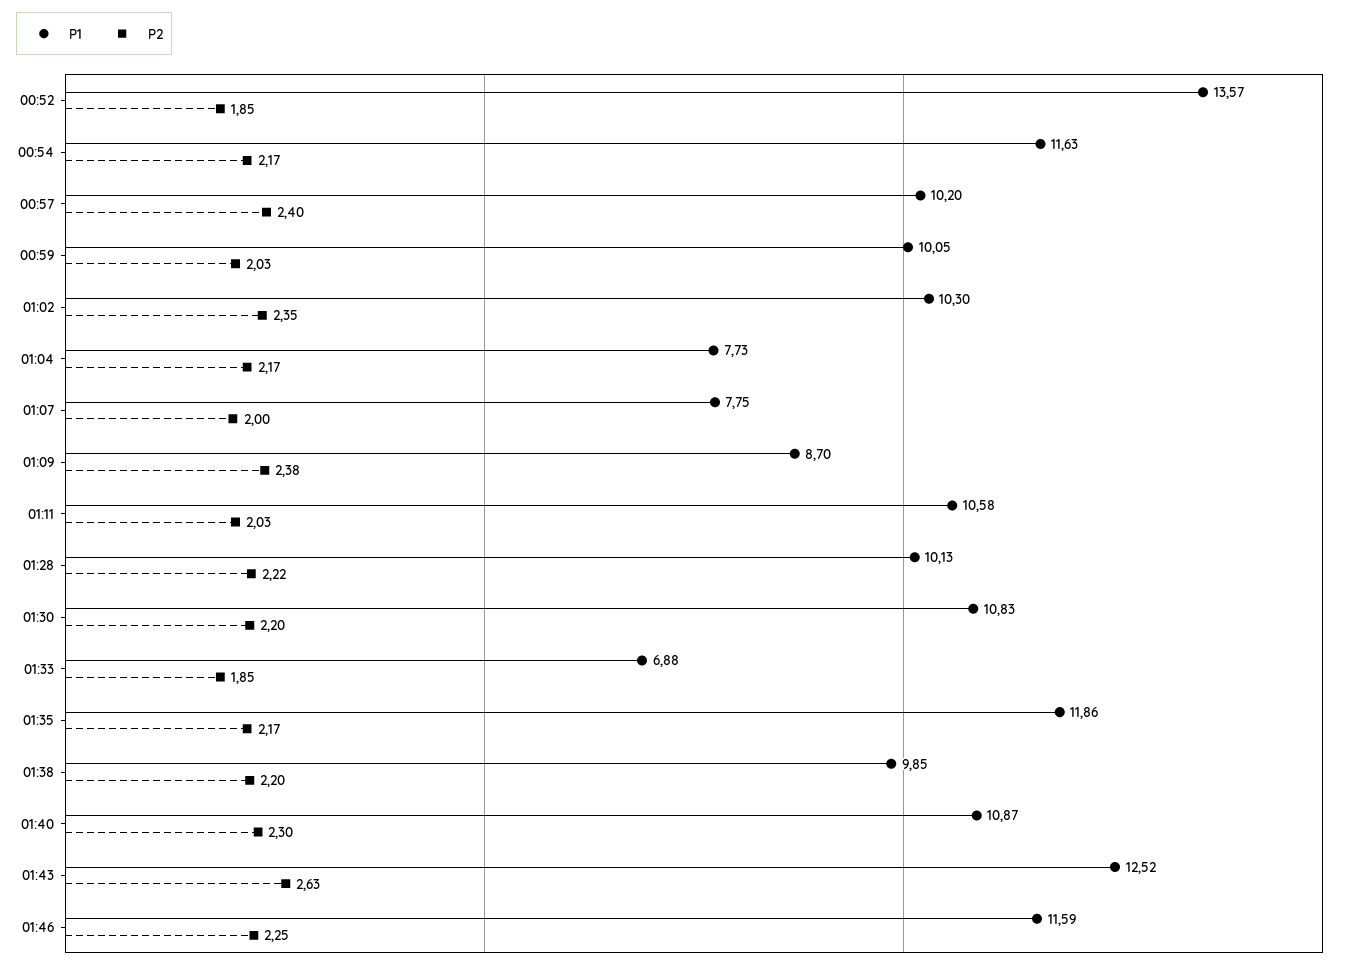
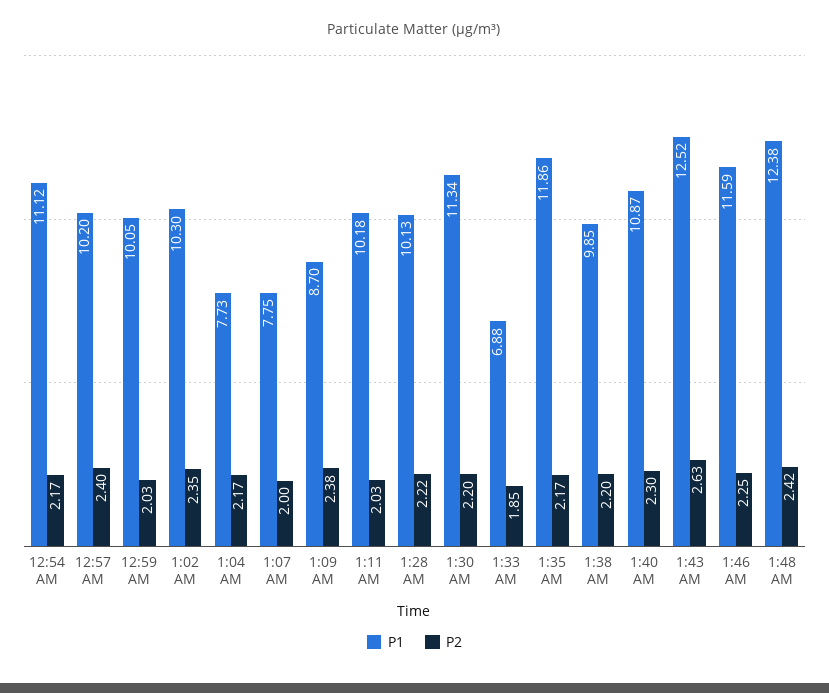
P1, 00:52: 13.57 -> none
P2, 00:52: 1.85 -> none
P1, 00:54: 11.63 -> 11.12
P1, 01:11: 10.58 -> 10.18
P1, 01:30: 10.83 -> 11.34
P1, 1:48 AM: none -> 12.38
P2, 1:48 AM: none -> 2.42

